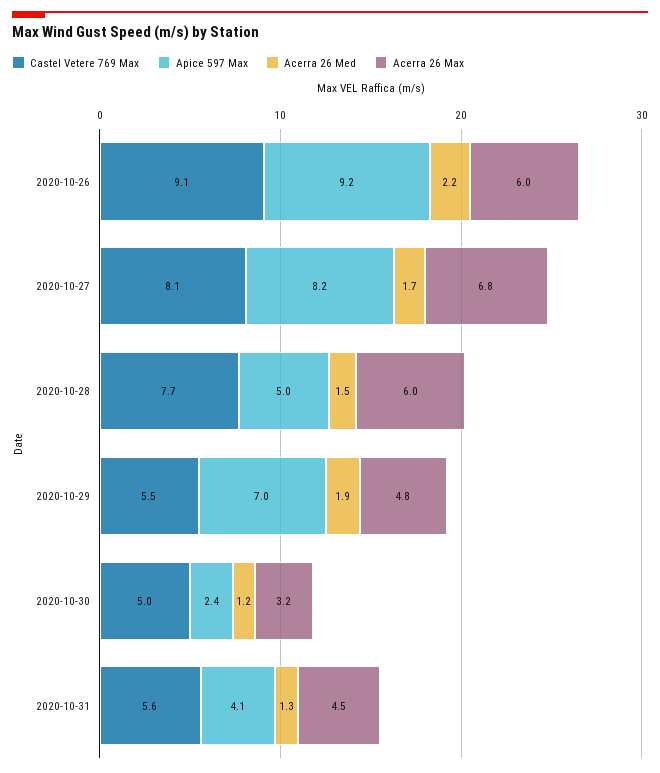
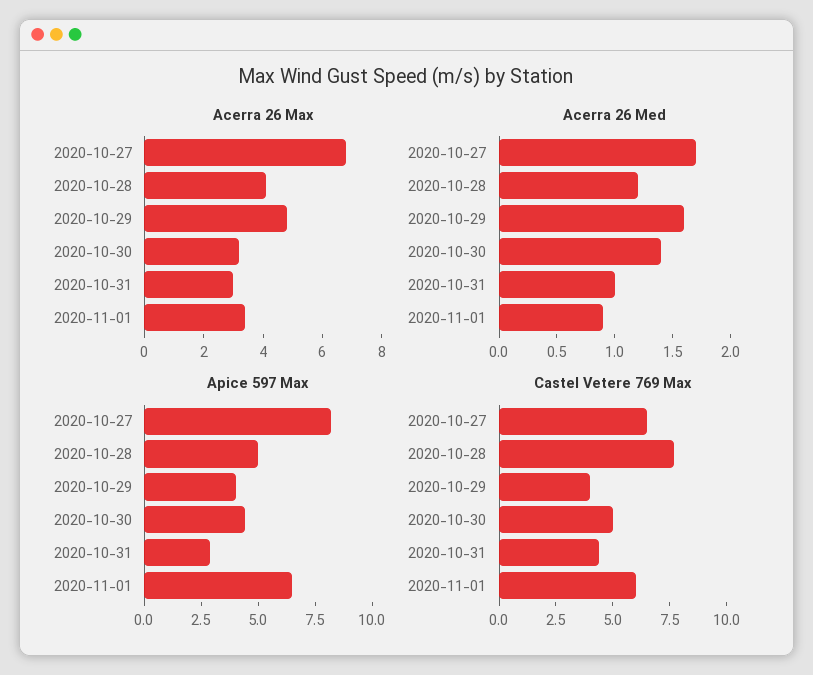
Castel Vetere 769 Max, 2020-10-26: 9.1 -> none
Apice 597 Max, 2020-10-26: 9.2 -> none
Acerra 26 Med, 2020-10-26: 2.2 -> none
Acerra 26 Max, 2020-10-26: 6 -> none
Castel Vetere 769 Max, 2020-10-27: 8.1 -> 6.5
Acerra 26 Med, 2020-10-28: 1.5 -> 1.2
Acerra 26 Max, 2020-10-28: 6 -> 4
Castel Vetere 769 Max, 2020-10-29: 5.5 -> 4
Apice 597 Max, 2020-10-29: 7 -> 4
Acerra 26 Med, 2020-10-29: 1.9 -> 1.6
Apice 597 Max, 2020-10-30: 2.4 -> 4.5
Acerra 26 Med, 2020-10-30: 1.2 -> 1.4
Castel Vetere 769 Max, 2020-10-31: 5.6 -> 4.5
Apice 597 Max, 2020-10-31: 4.1 -> 3
Acerra 26 Med, 2020-10-31: 1.3 -> 1
Acerra 26 Max, 2020-10-31: 4.5 -> 3
Acerra 26 Max, 2020-11-01: none -> 3.5
Acerra 26 Med, 2020-11-01: none -> 0.9
Apice 597 Max, 2020-11-01: none -> 6.5
Castel Vetere 769 Max, 2020-11-01: none -> 6

